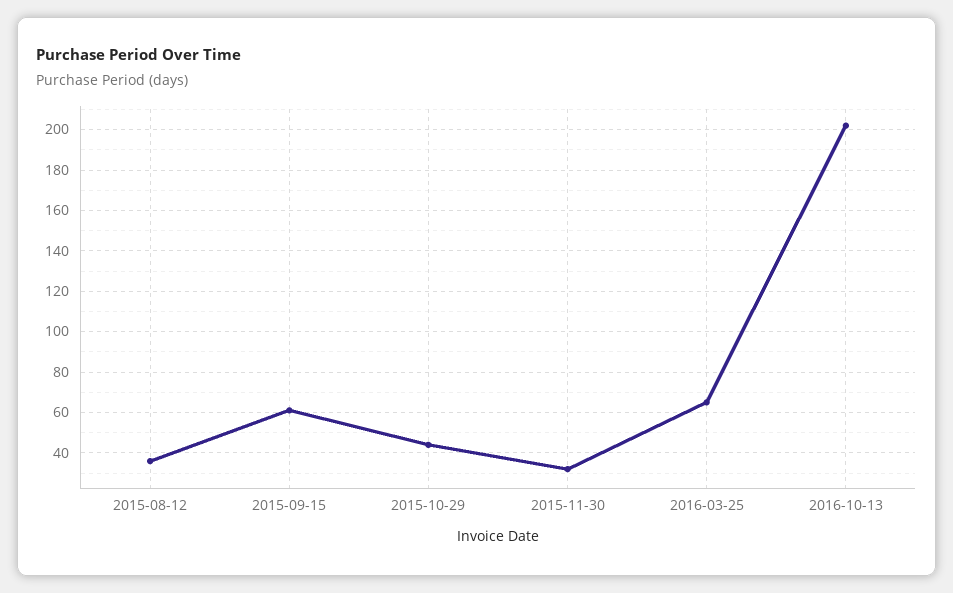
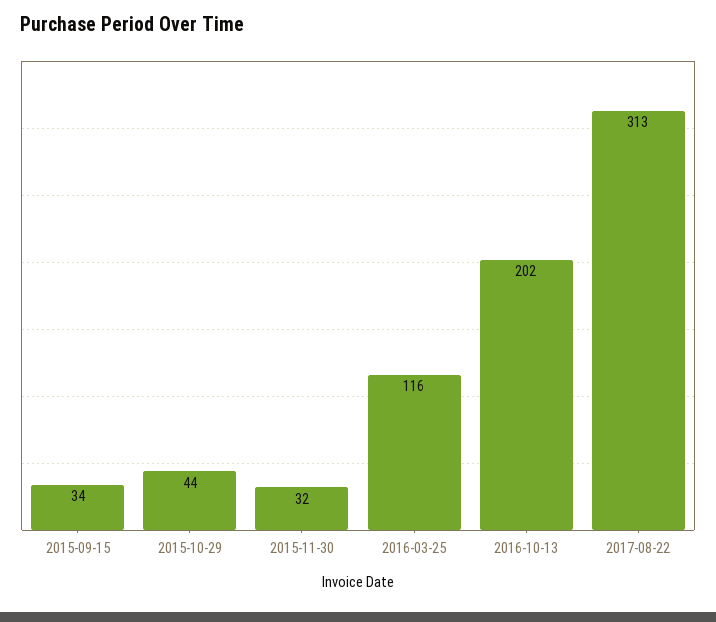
2015-08-12: 35 -> none
2015-09-15: 60 -> 34
2016-03-25: 65 -> 116
2017-08-22: none -> 313

